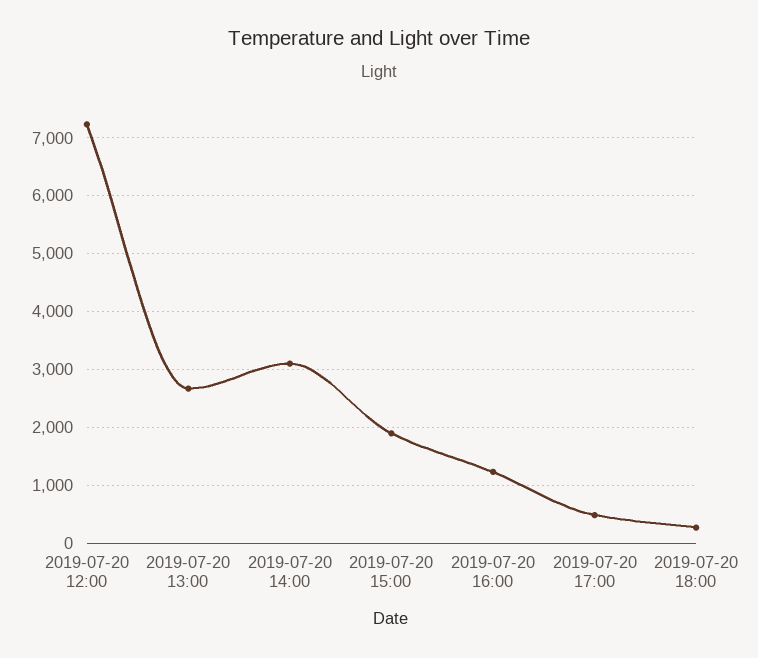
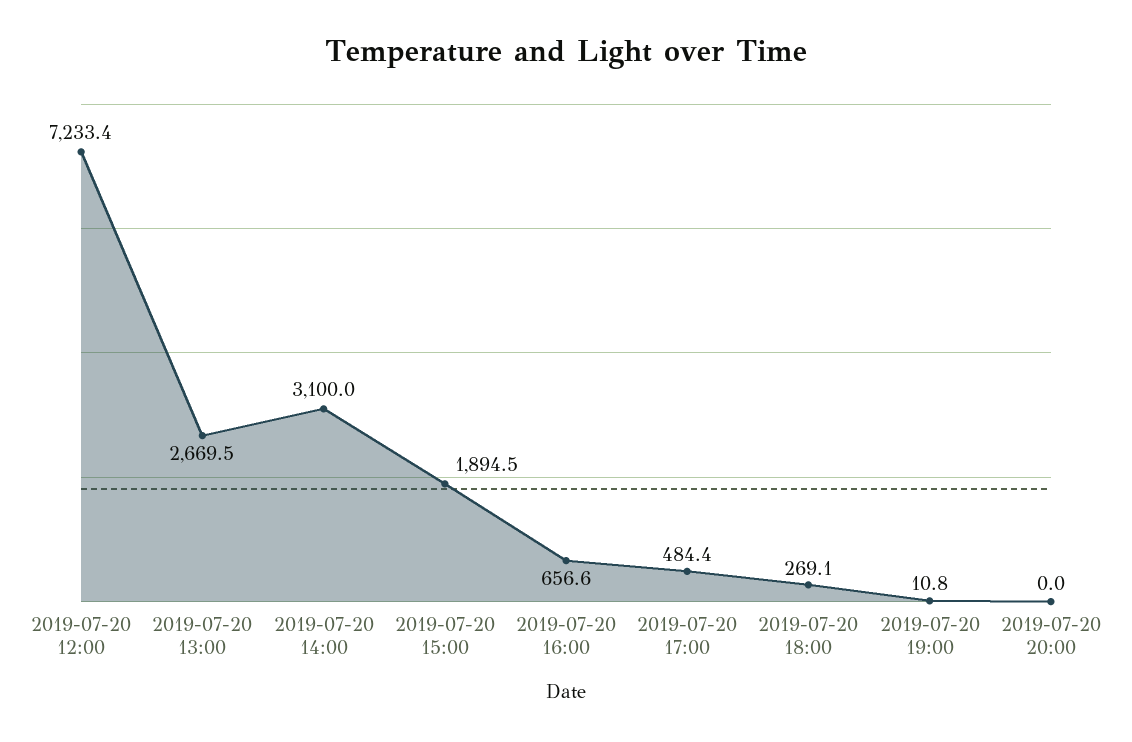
2019-07-20 16:00: 1200 -> 656.6
2019-07-20 19:00: none -> 10.8
2019-07-20 20:00: none -> 0

